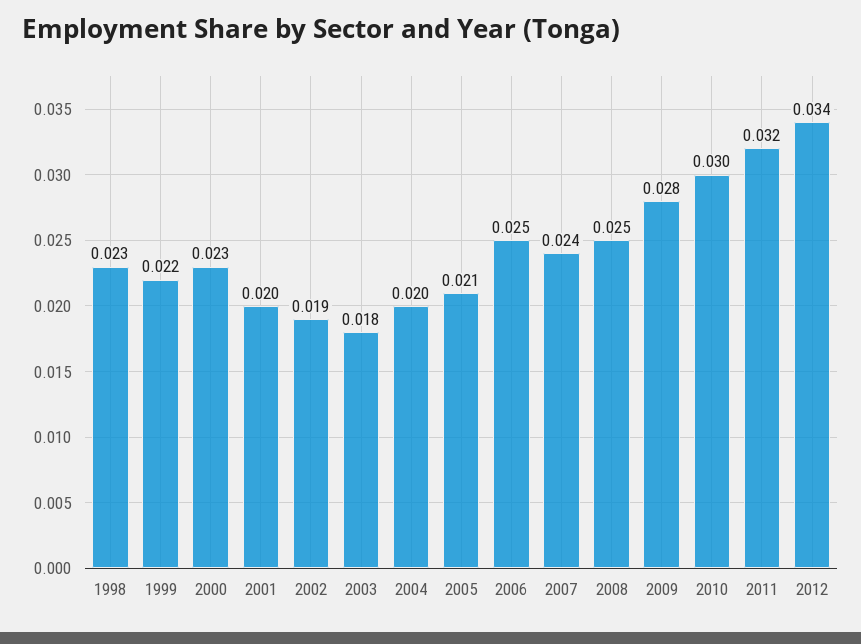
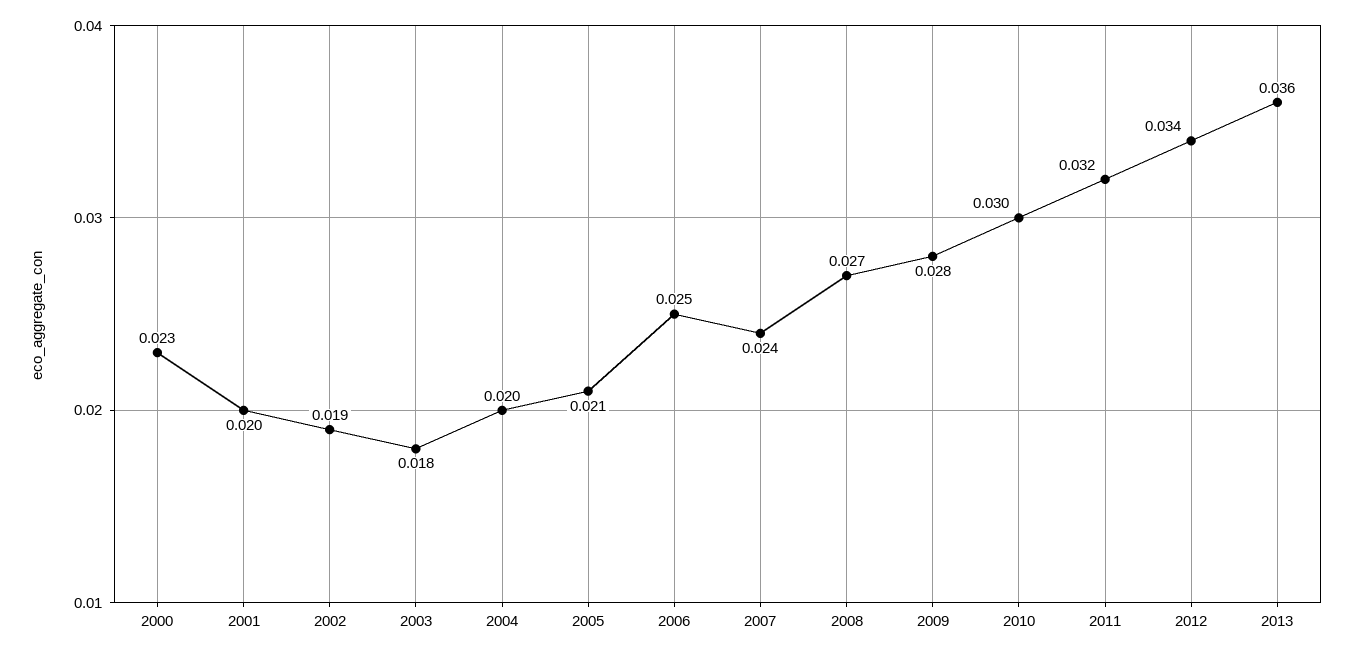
1998: 0.023 -> none
1999: 0.022 -> none
2008: 0.025 -> 0.027
2013: none -> 0.036

